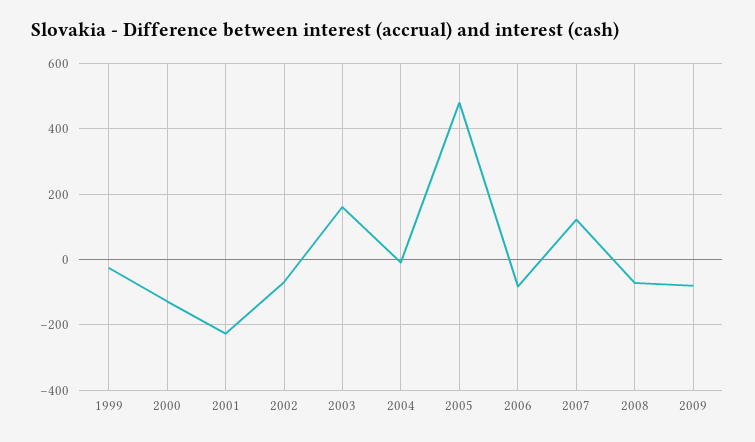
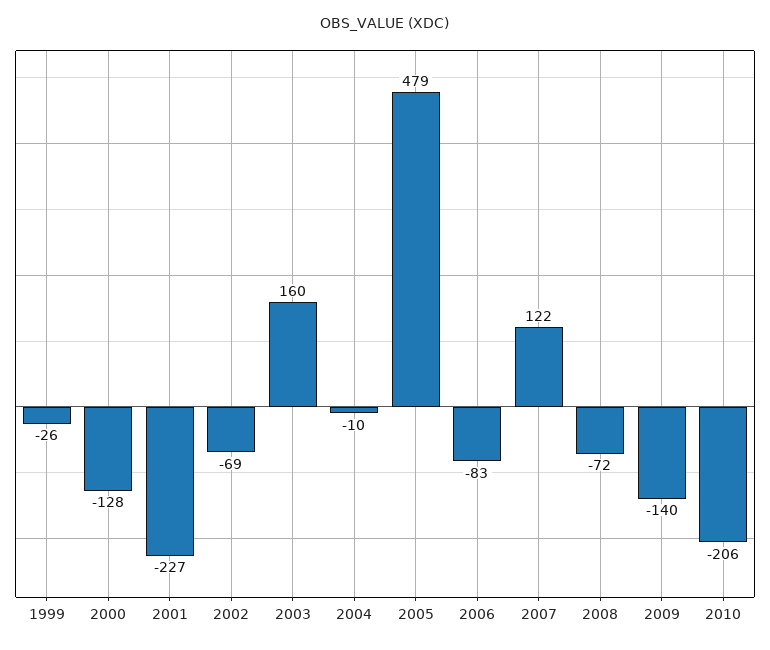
2009: -80 -> -140
2010: none -> -206

